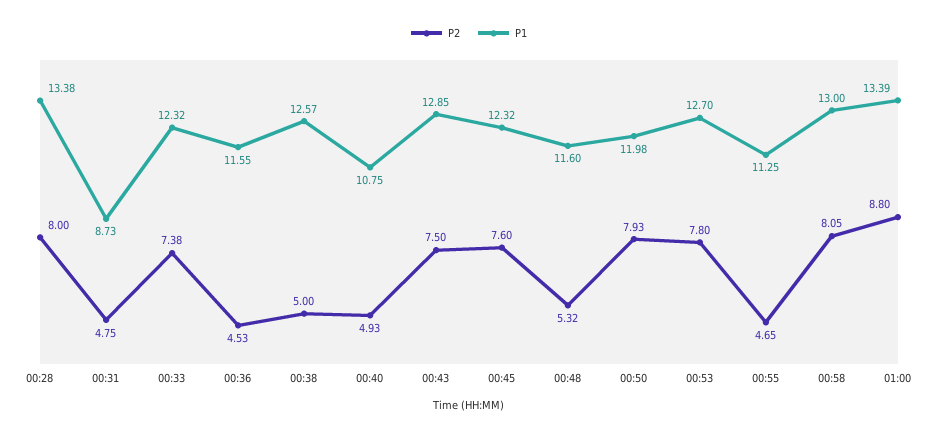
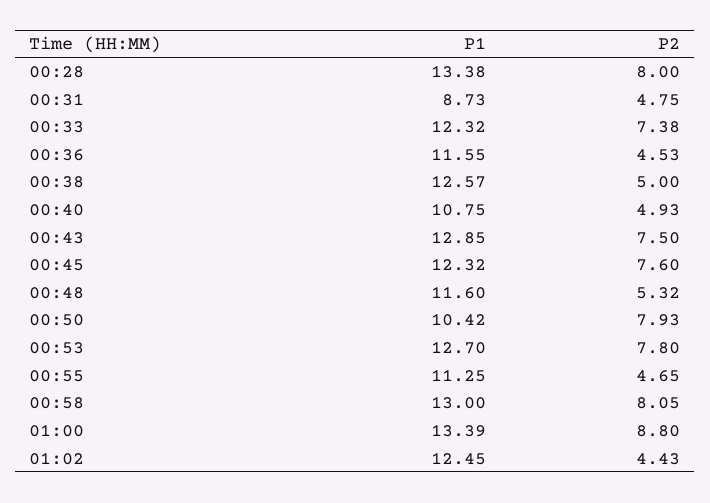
P1, 00:50: 11.98 -> 10.42
P1, 01:02: none -> 12.45
P2, 01:02: none -> 4.43

